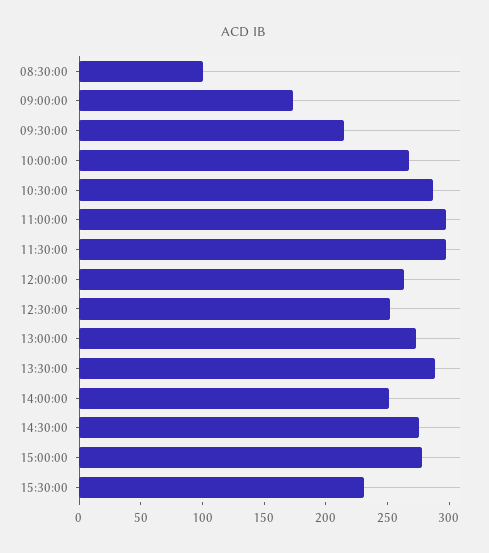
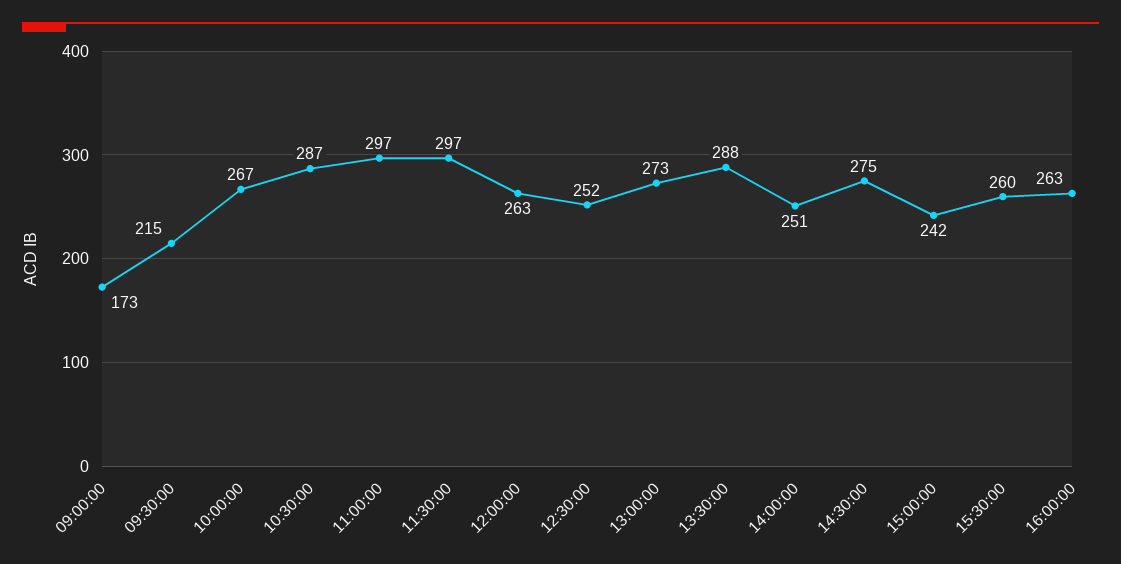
08:30:00: 100 -> none
15:00:00: 280 -> 242
15:30:00: 230 -> 260
16:00:00: none -> 263

